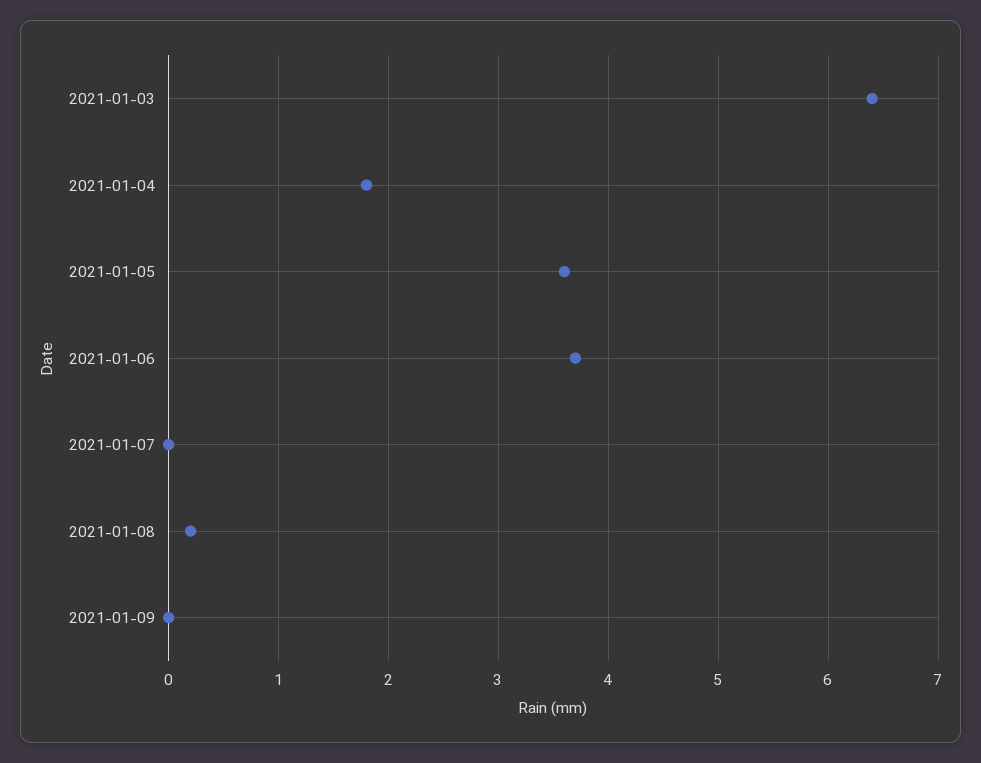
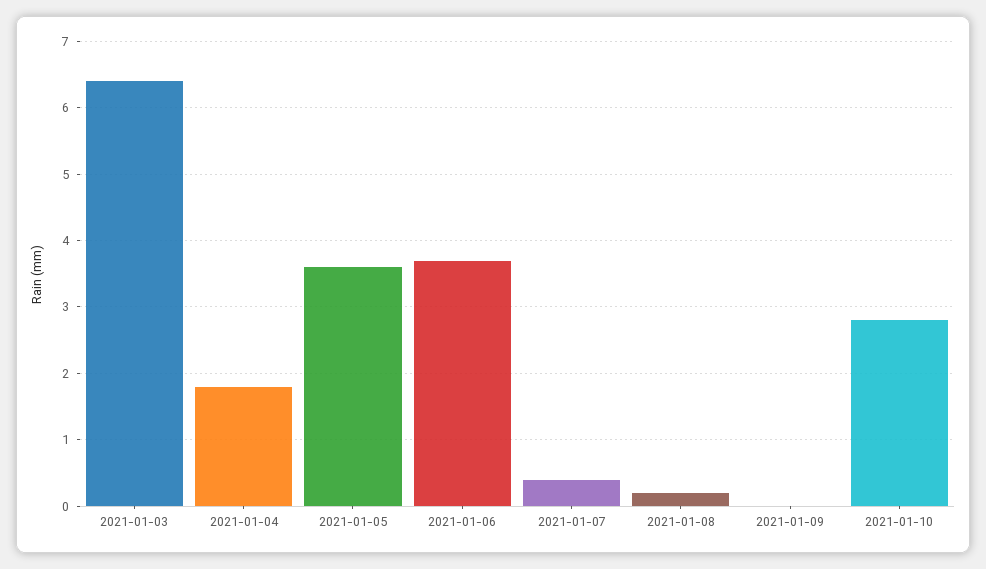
2021-01-07: 0 -> 0.4
2021-01-10: none -> 2.8

